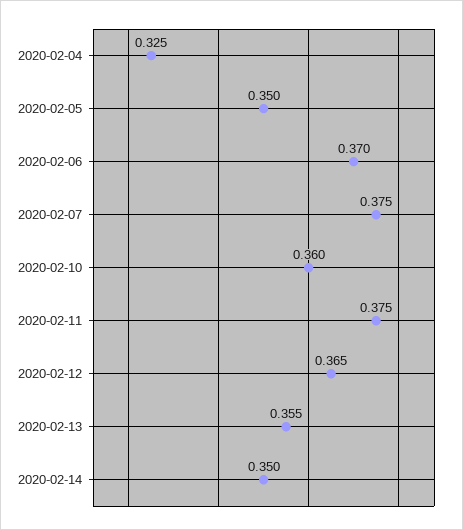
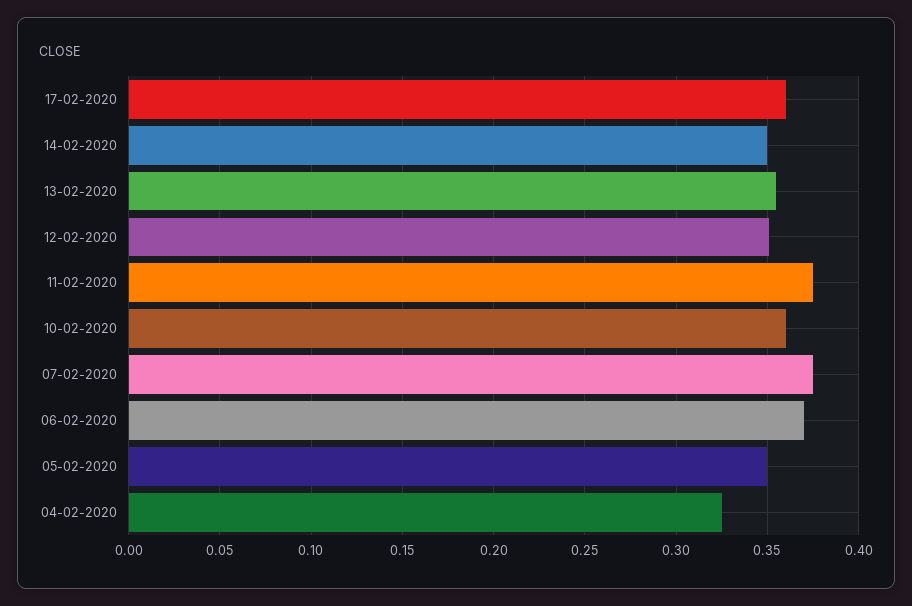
2020-02-12: 0.365 -> 0.35
17-02-2020: none -> 0.36

